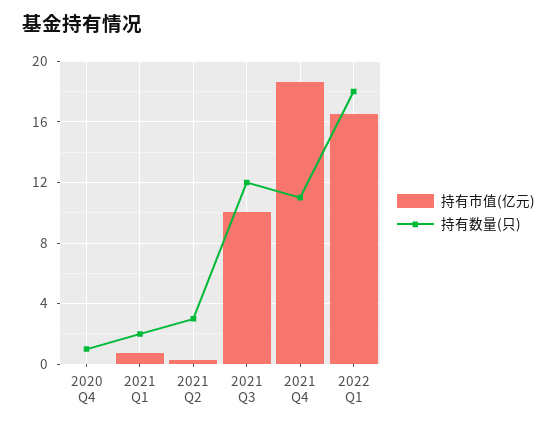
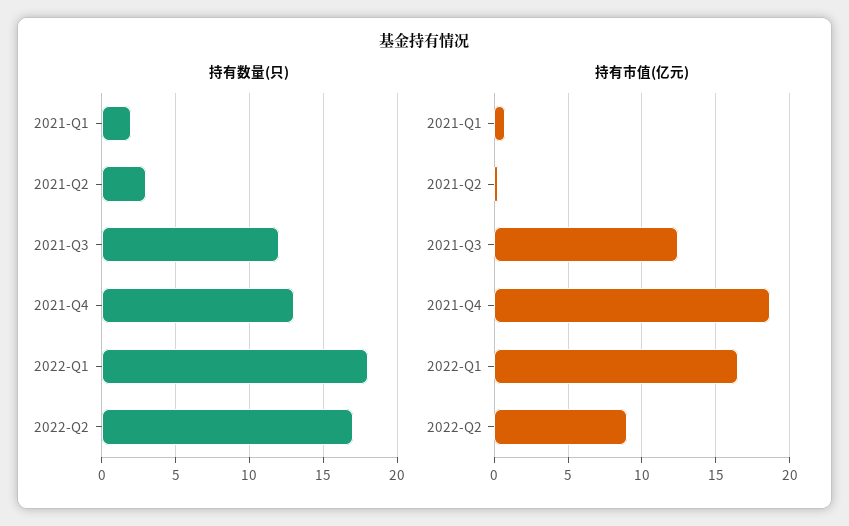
持有市值(亿元), 2020 Q4: 0 -> none
持有数量(只), 2020 Q4: 1 -> none
持有市值(亿元), 2021 Q3: 10 -> 12.5
持有数量(只), 2021 Q4: 11 -> 13
持有数量(只), 2022-Q2: none -> 17
持有市值(亿元), 2022-Q2: none -> 9

